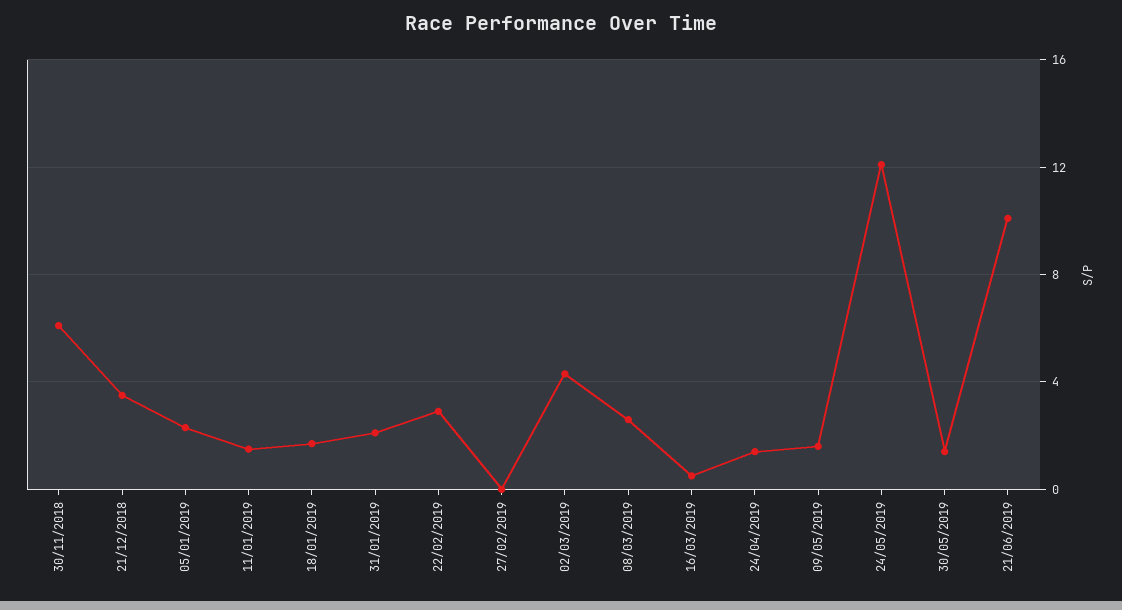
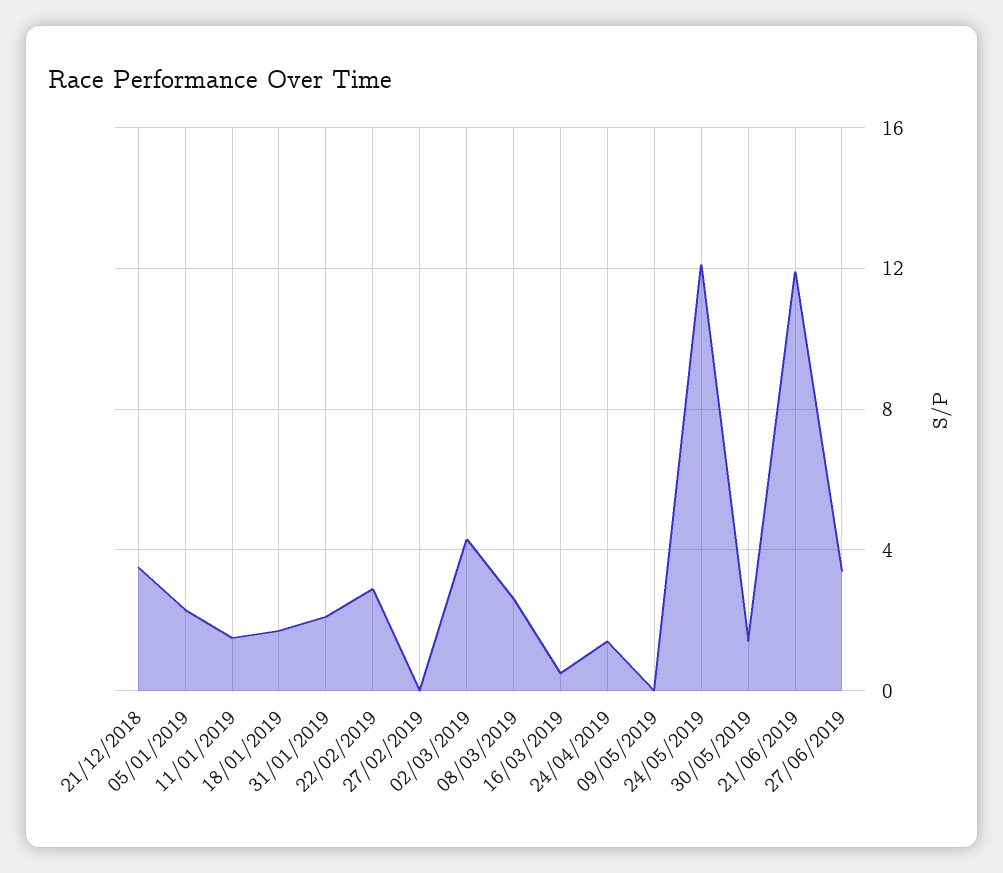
30/11/2018: 6 -> none
09/05/2019: 1.5 -> 0
21/06/2019: 10 -> 12
27/06/2019: none -> 3.5

